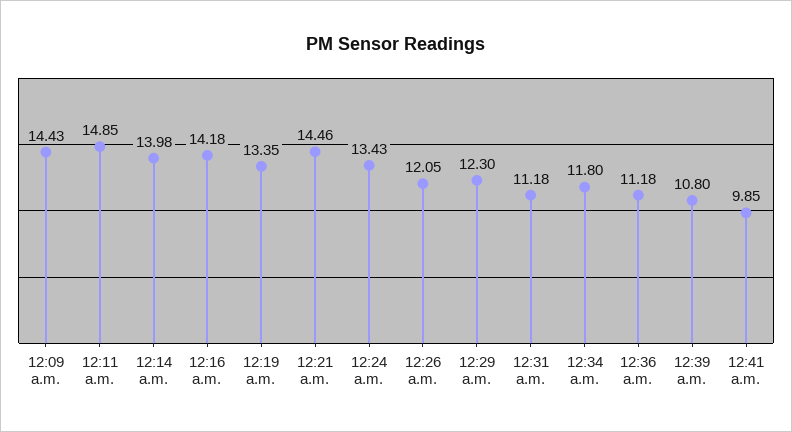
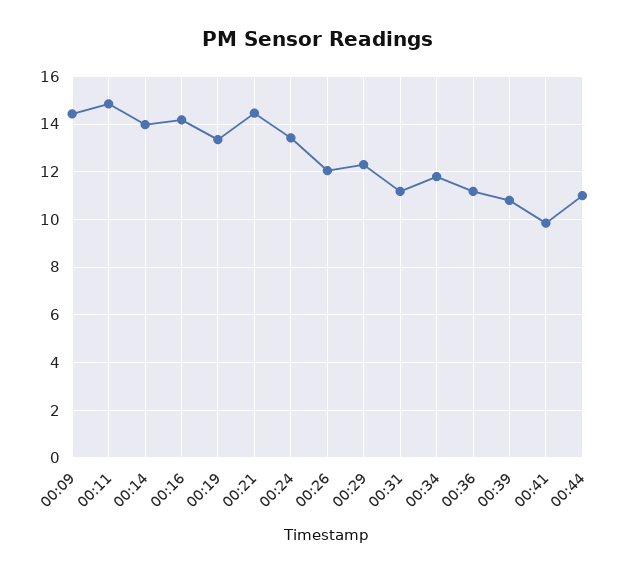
00:44: none -> 11

